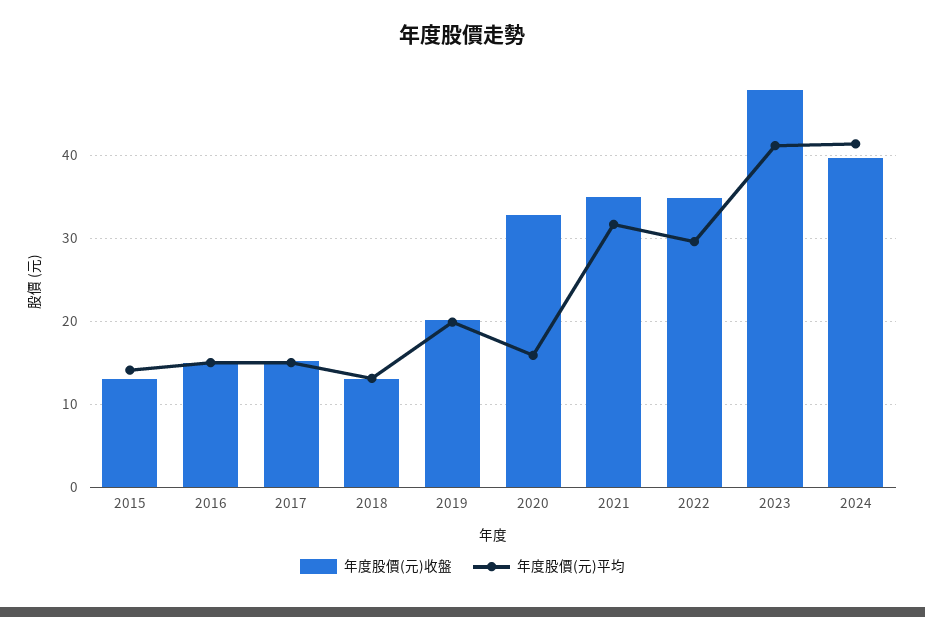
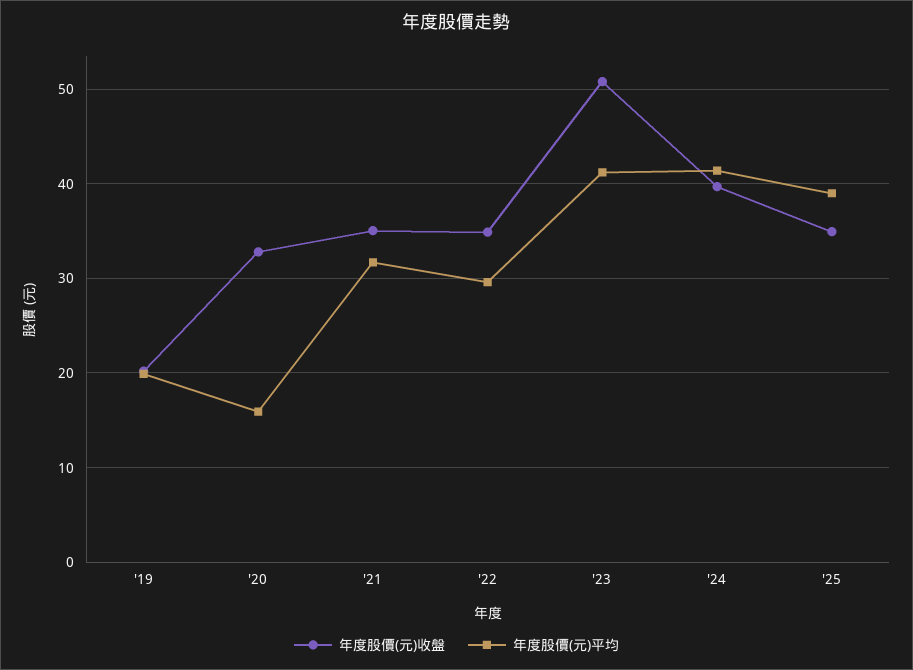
年度股價(元)收盤, 2015: 13 -> none
年度股價(元)平均, 2015: 14 -> none
年度股價(元)收盤, 2016: 15 -> none
年度股價(元)平均, 2016: 15 -> none
年度股價(元)收盤, 2017: 15 -> none
年度股價(元)平均, 2017: 15 -> none
年度股價(元)收盤, 2018: 13 -> none
年度股價(元)平均, 2018: 13 -> none
年度股價(元)收盤, 2023: 48 -> 51
年度股價(元)收盤, '25: none -> 35
年度股價(元)平均, '25: none -> 39

